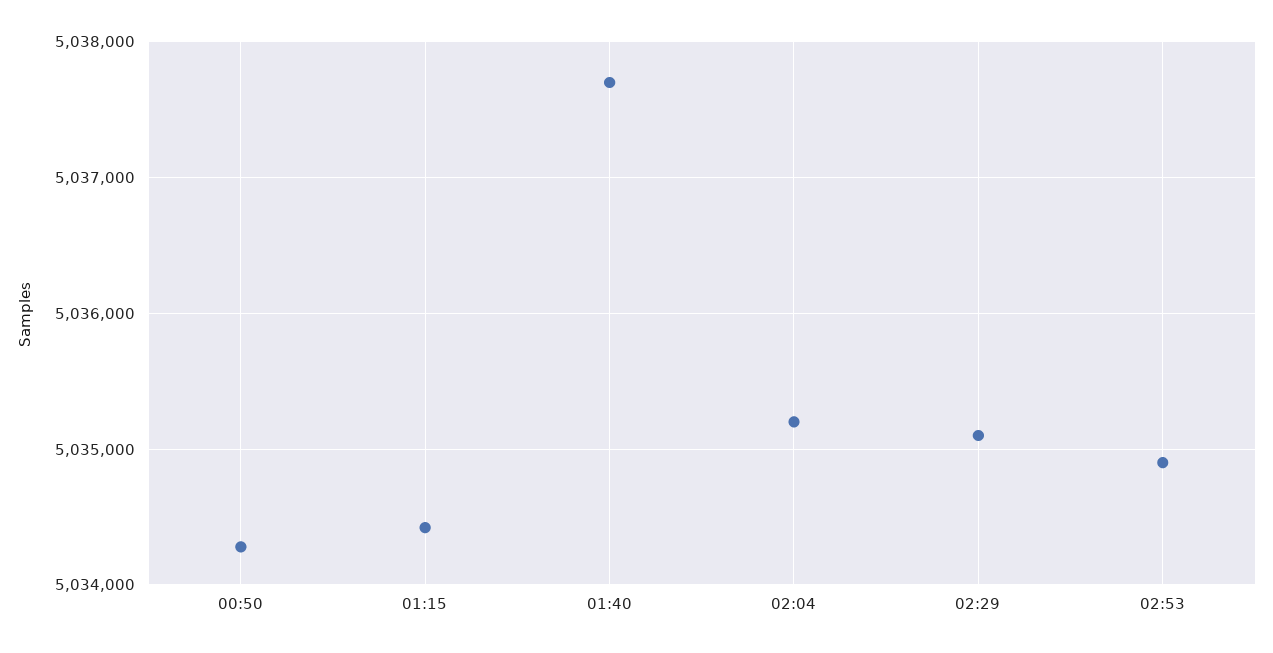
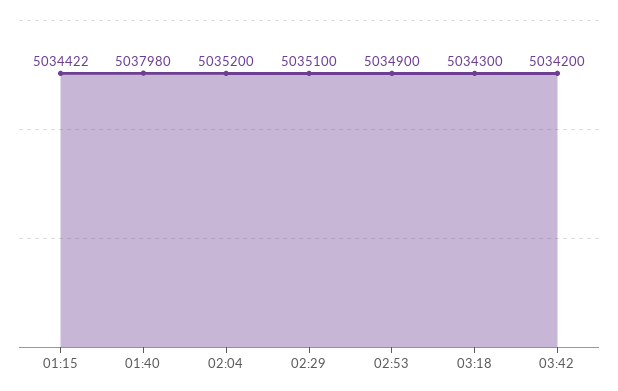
00:50: 5034300 -> none
01:40: 5037700 -> 5037980
03:18: none -> 5034300
03:42: none -> 5034200

